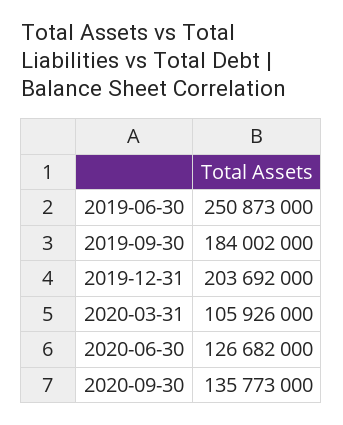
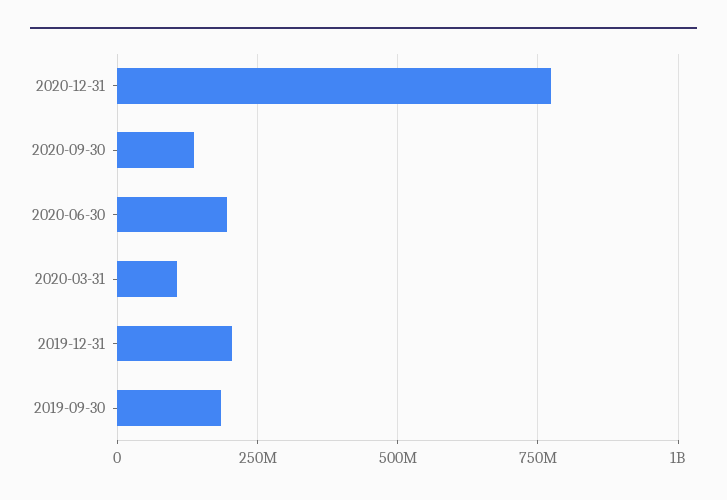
2019-06-30: 250873000 -> none
2020-06-30: 126682000 -> 200000000
2020-12-31: none -> 775000000

